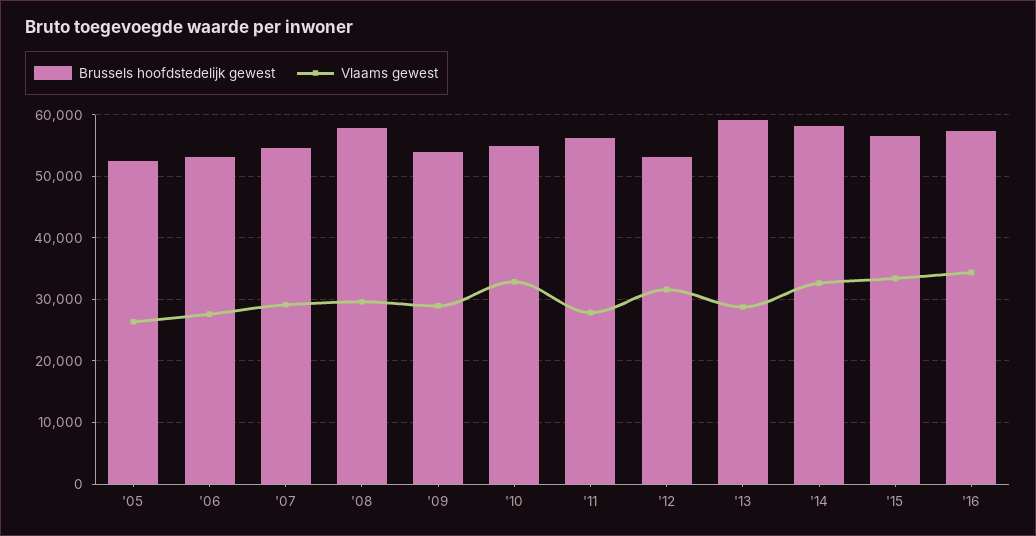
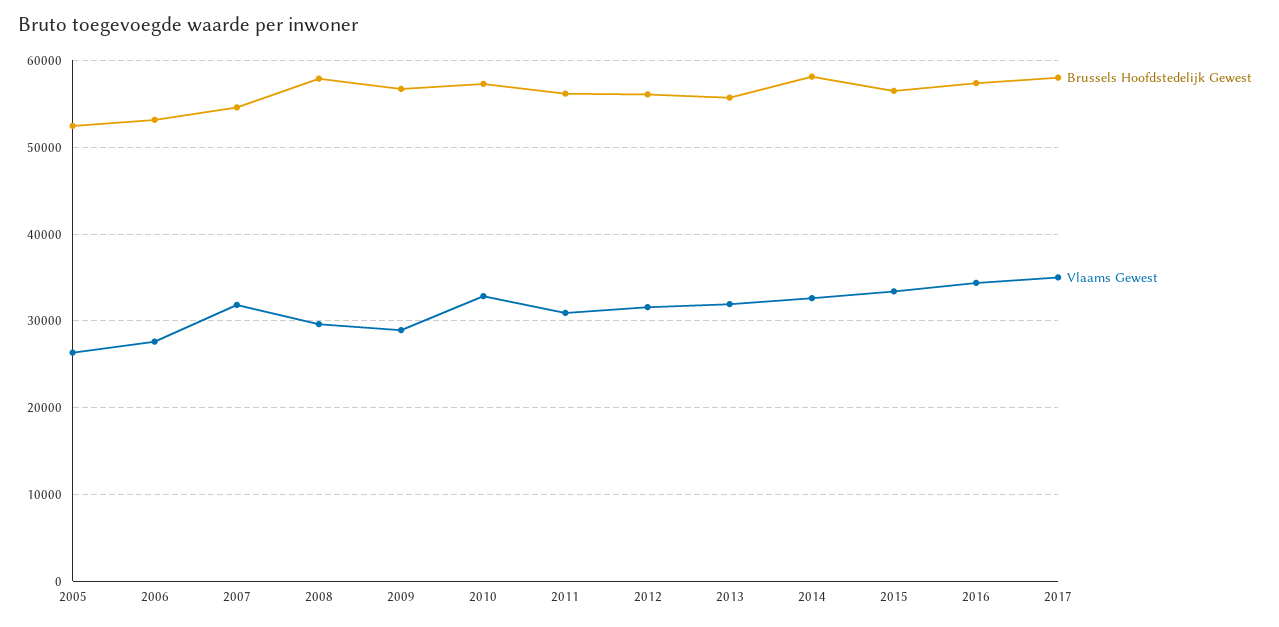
Vlaams gewest, '07: 29000 -> 32000
Brussels hoofdstedelijk gewest, '09: 54000 -> 57000
Brussels hoofdstedelijk gewest, '10: 55000 -> 57000
Vlaams gewest, '11: 28000 -> 31000
Brussels hoofdstedelijk gewest, '12: 53000 -> 56000
Brussels hoofdstedelijk gewest, '13: 59000 -> 56000
Vlaams gewest, '13: 29000 -> 32000
Brussels hoofdstedelijk gewest, 2017: none -> 58000
Vlaams gewest, 2017: none -> 35000

